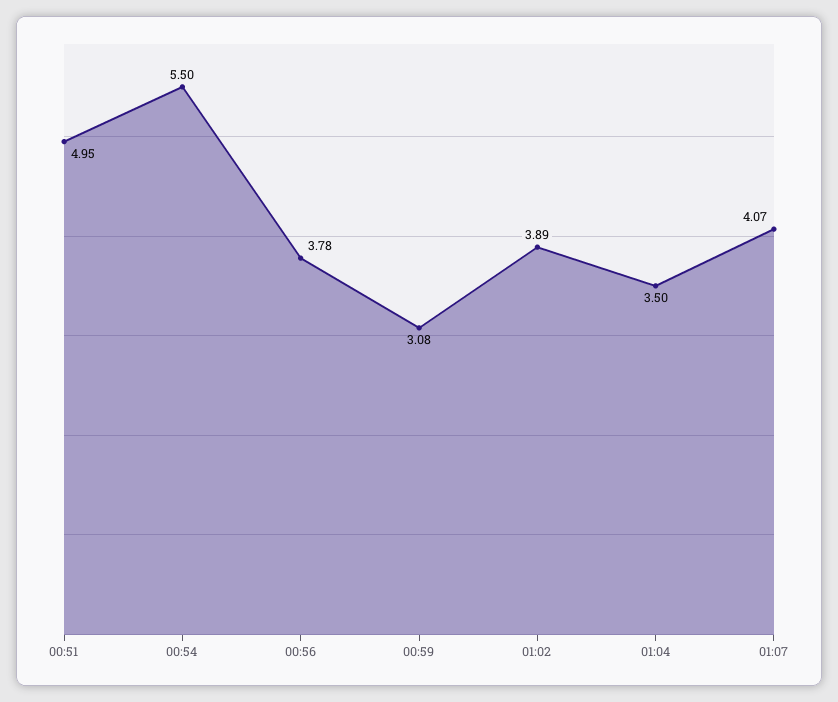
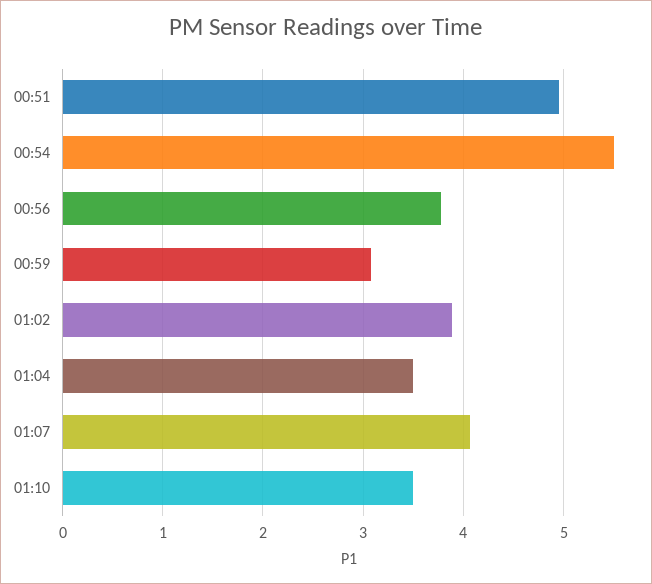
01:10: none -> 3.5

